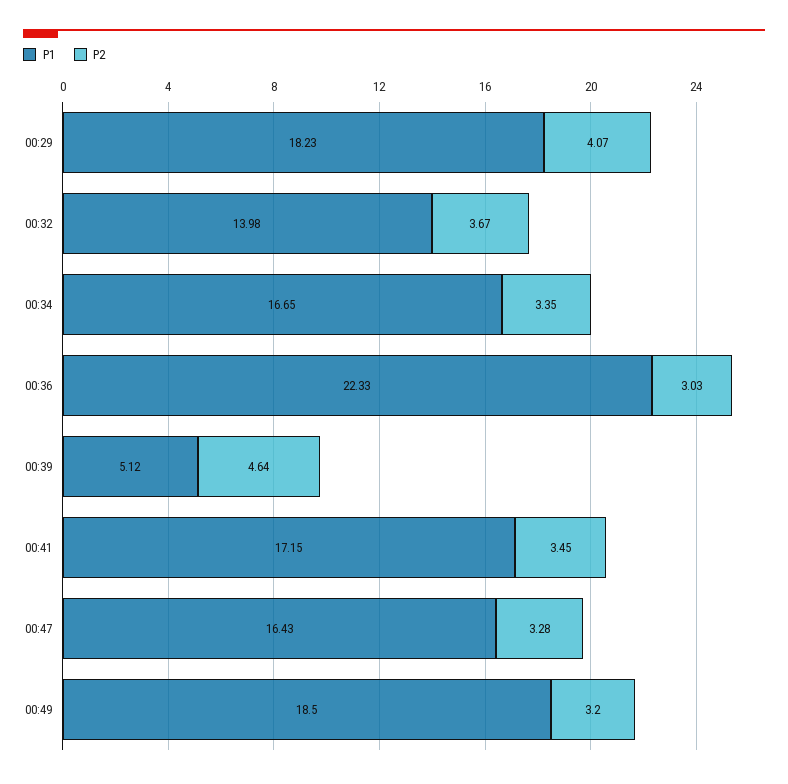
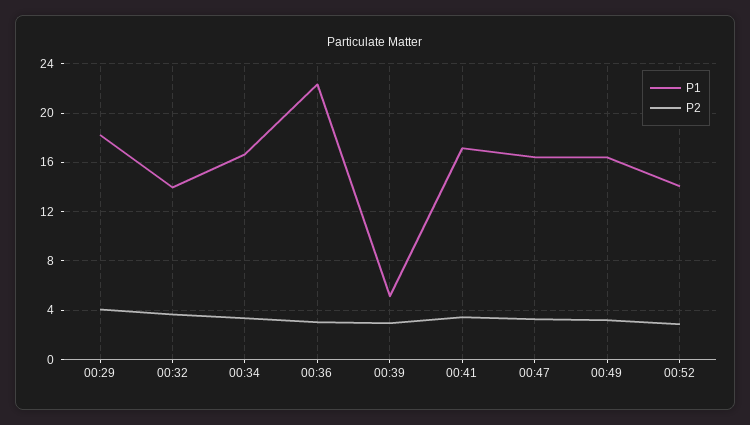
P2, 00:39: 4.64 -> 3
P1, 00:49: 18.5 -> 16.5
P1, 00:52: none -> 14
P2, 00:52: none -> 3

